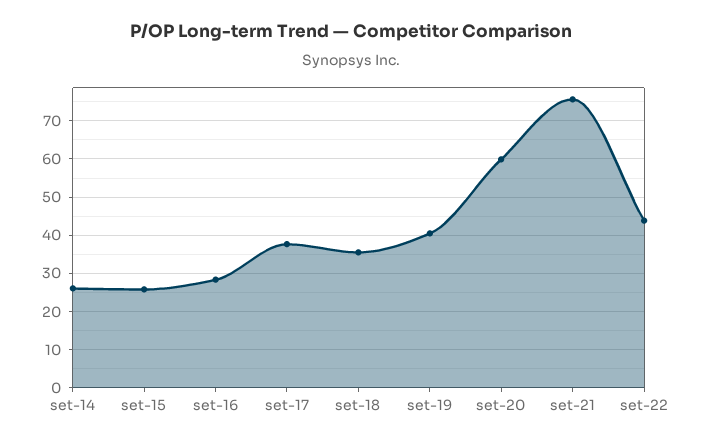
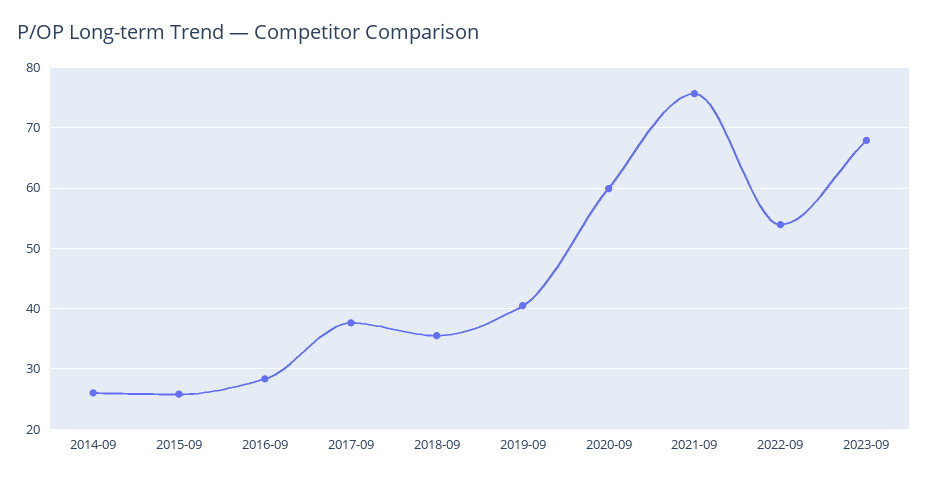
set-22: 44 -> 54
2023-09: none -> 68

